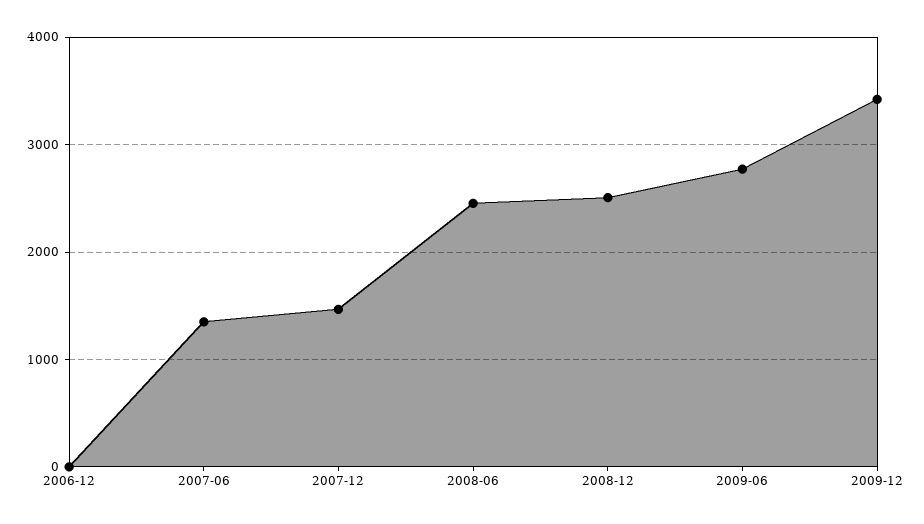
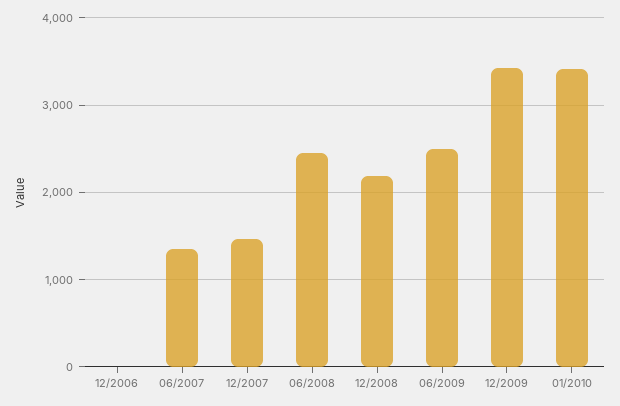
2008-12: 2500 -> 2200
2009-06: 2800 -> 2500
01/2010: none -> 3400

